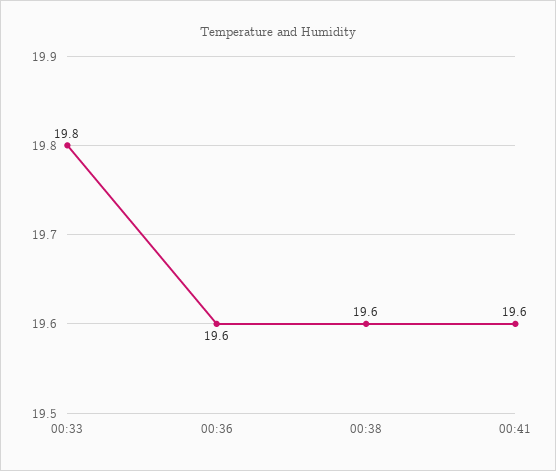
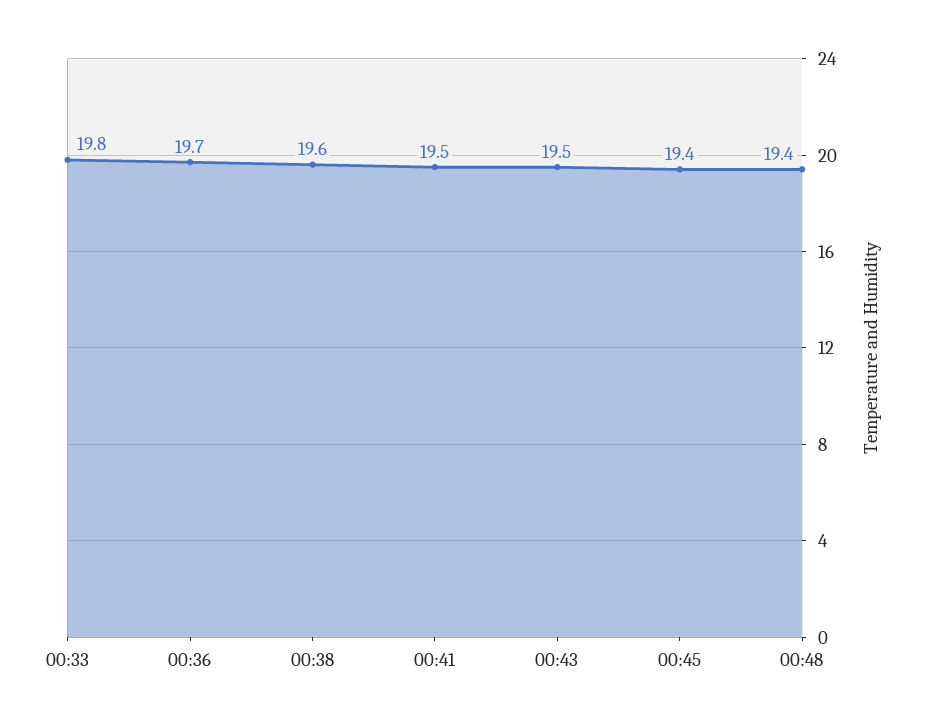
00:36: 19.6 -> 19.7
00:41: 19.6 -> 19.5
00:43: none -> 19.5
00:45: none -> 19.4
00:48: none -> 19.4

